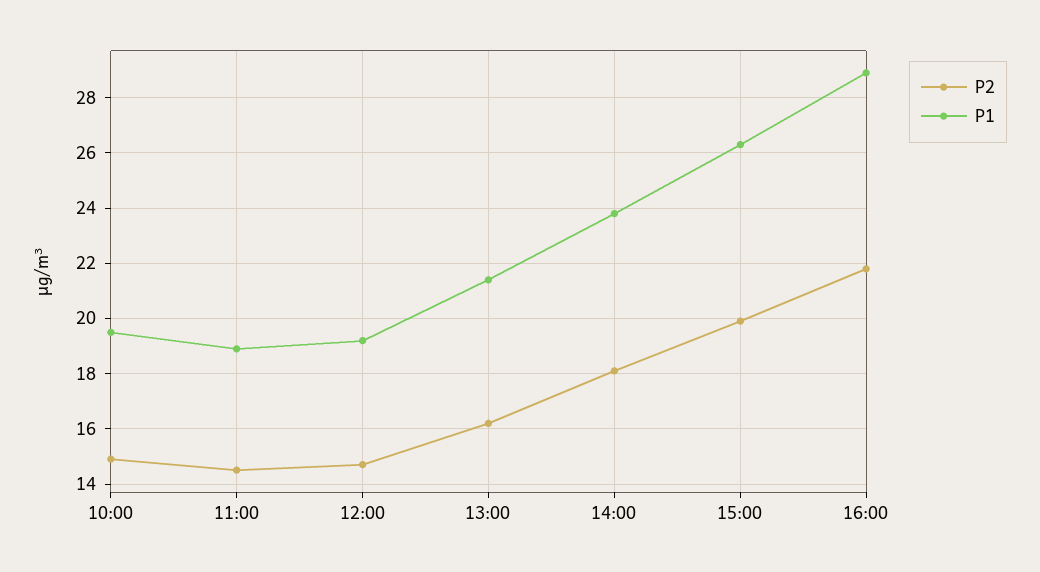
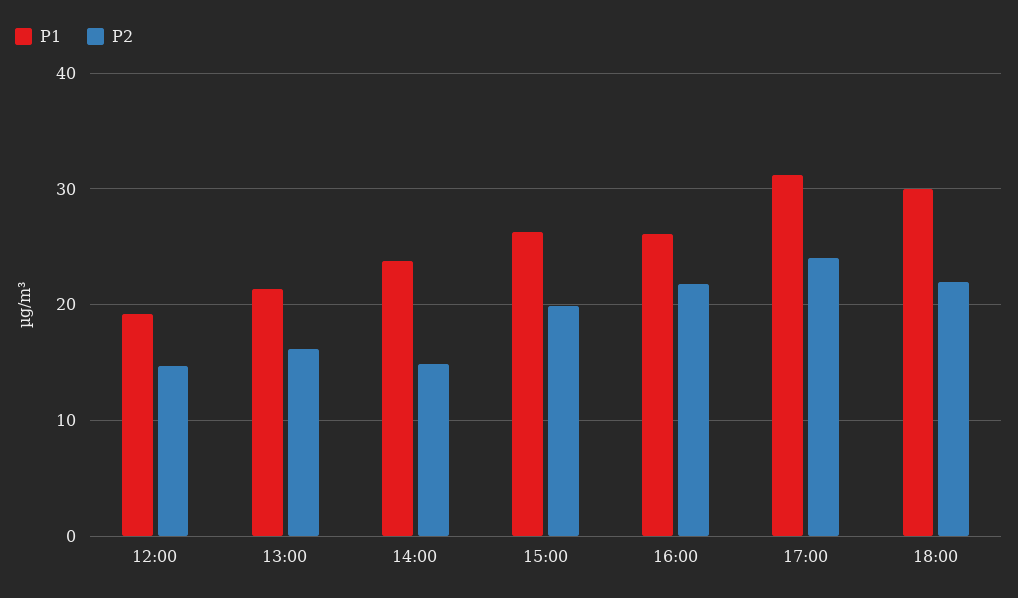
P2, 10:00: 15 -> none
P1, 10:00: 19.5 -> none
P2, 11:00: 14.5 -> none
P1, 11:00: 19 -> none
P2, 14:00: 18 -> 15
P1, 16:00: 29 -> 26
P1, 17:00: none -> 31
P2, 17:00: none -> 24
P1, 18:00: none -> 30
P2, 18:00: none -> 22

